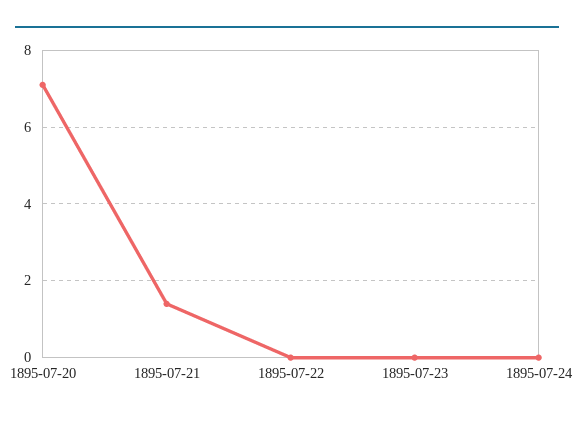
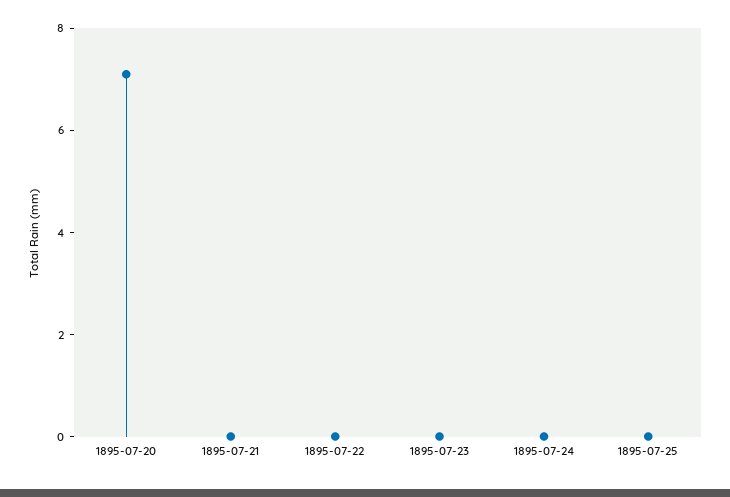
1895-07-21: 1.5 -> 0
1895-07-25: none -> 0

